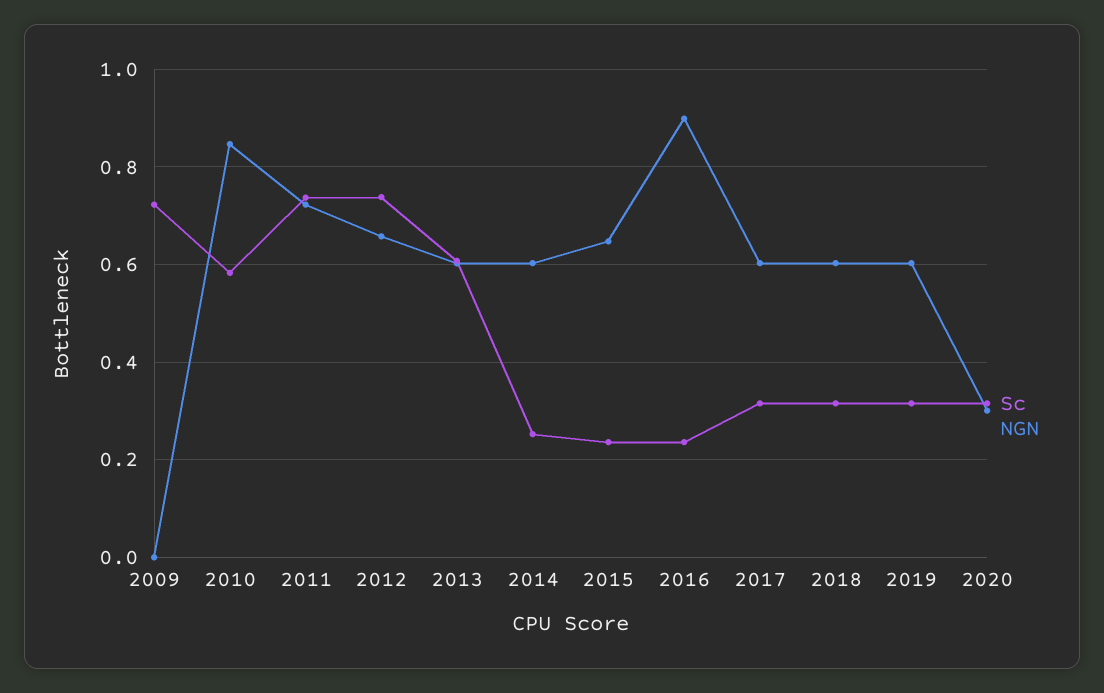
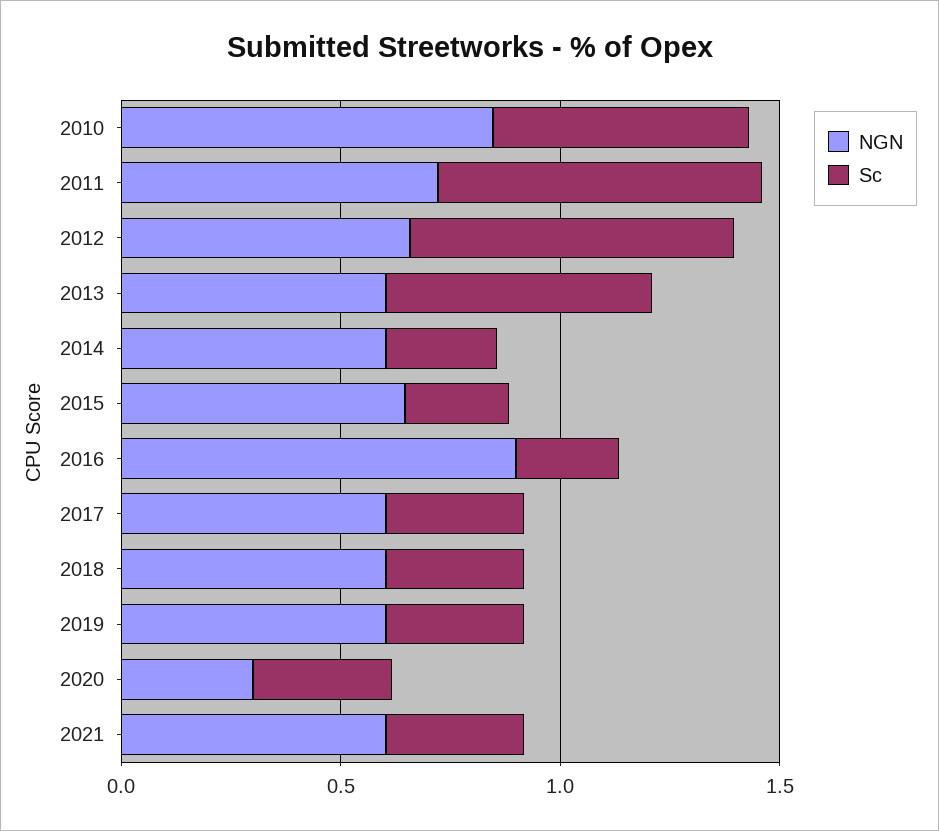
Sc, 2009: 0.72 -> none
NGN, 2009: 0 -> none
NGN, 2021: none -> 0.6
Sc, 2021: none -> 0.3

